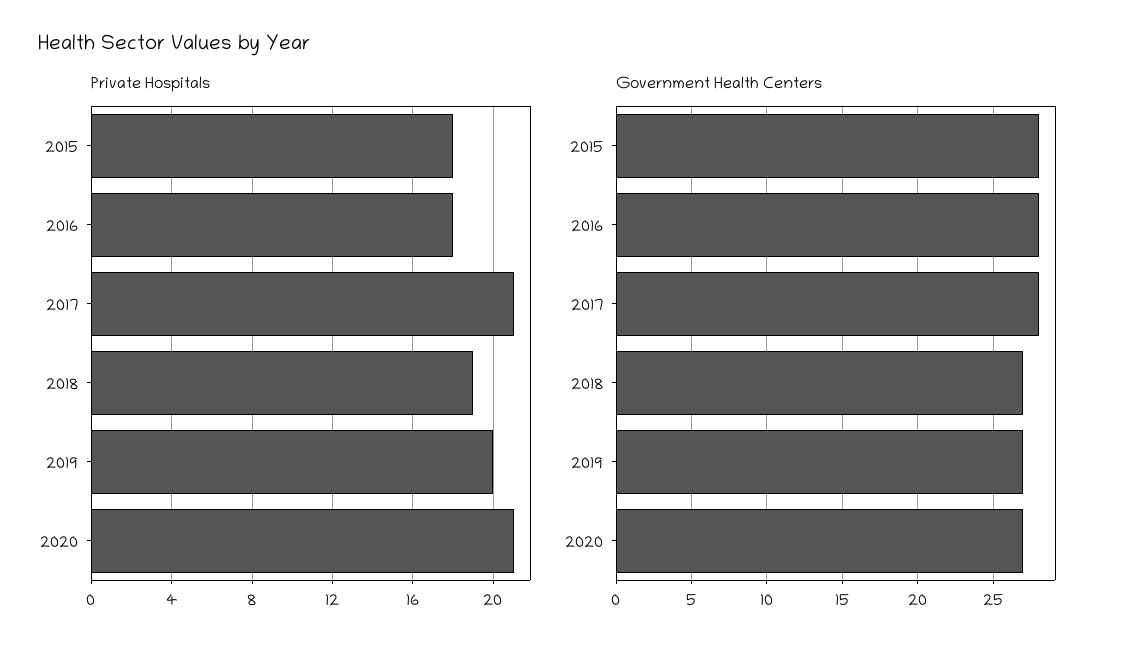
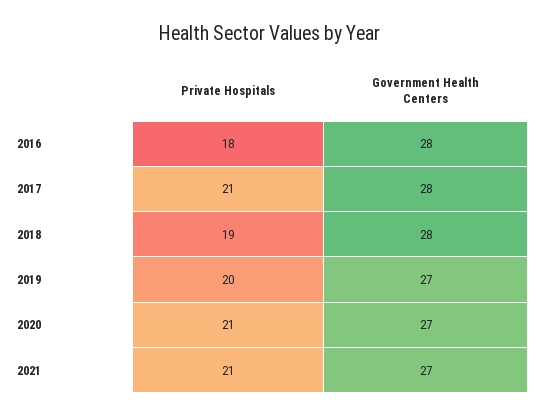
Private Hospitals, 2015: 18 -> none
Government Health Centers, 2015: 28 -> none
Government Health Centers, 2018: 27 -> 28
Private Hospitals, 2021: none -> 21
Government Health Centers, 2021: none -> 27

